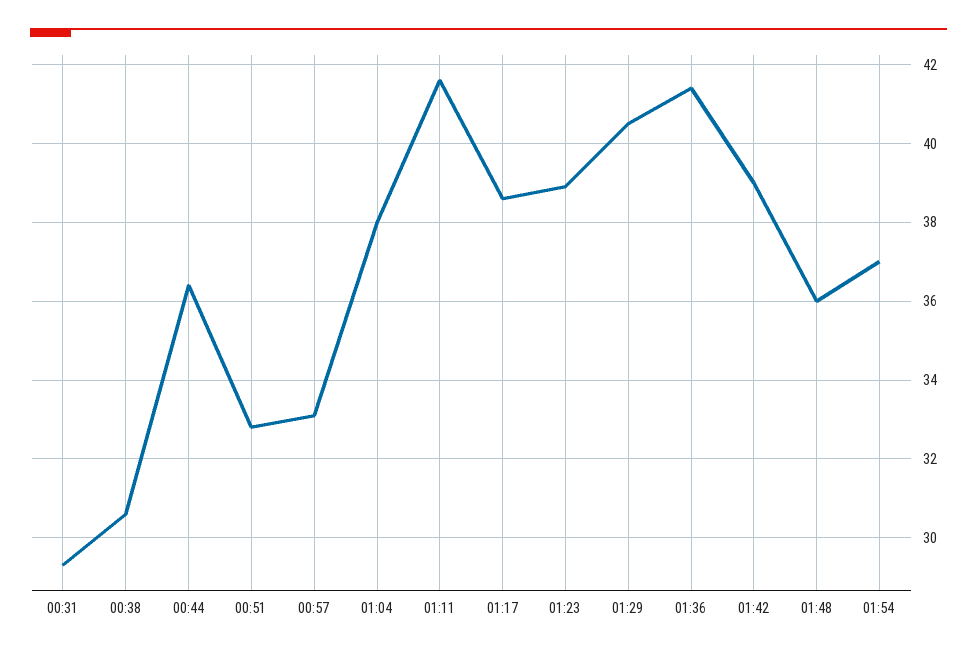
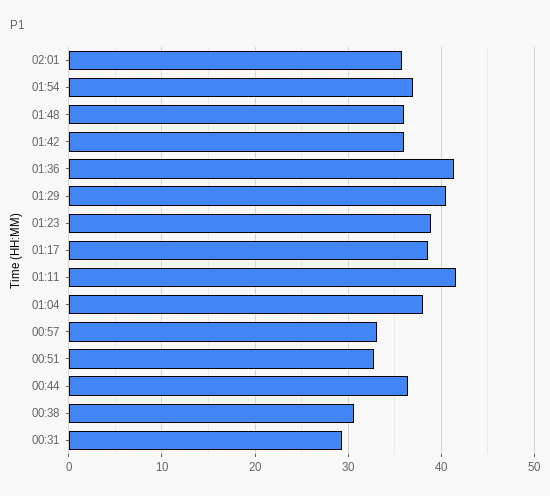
01:42: 39 -> 36
02:01: none -> 36

